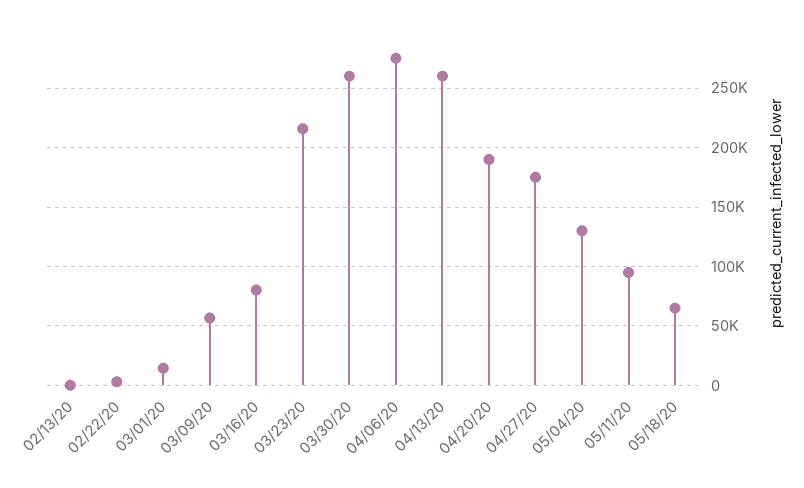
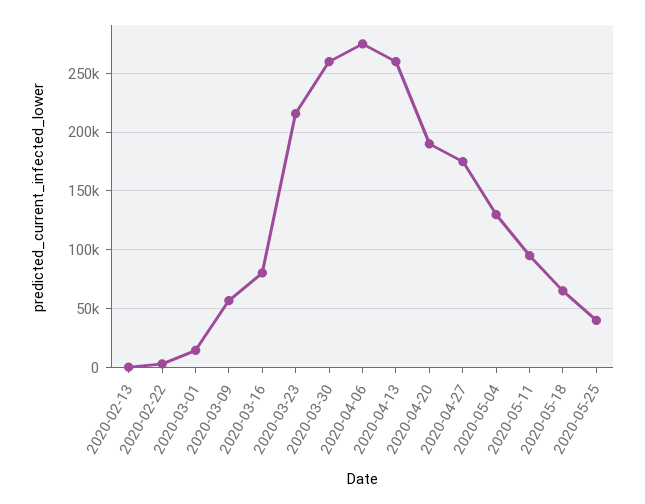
2020-05-25: none -> 40000

